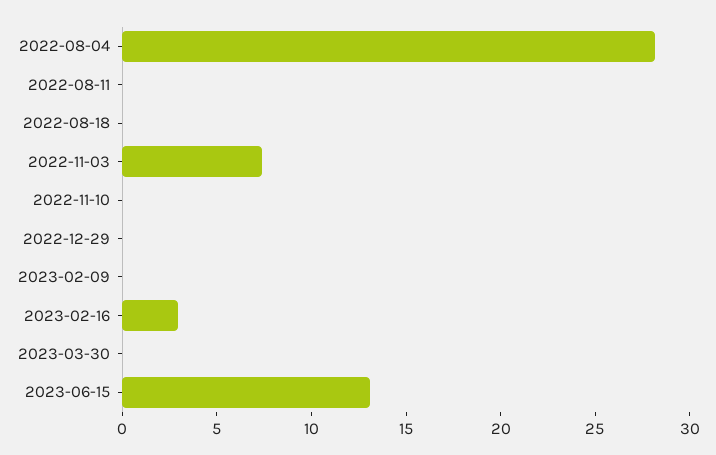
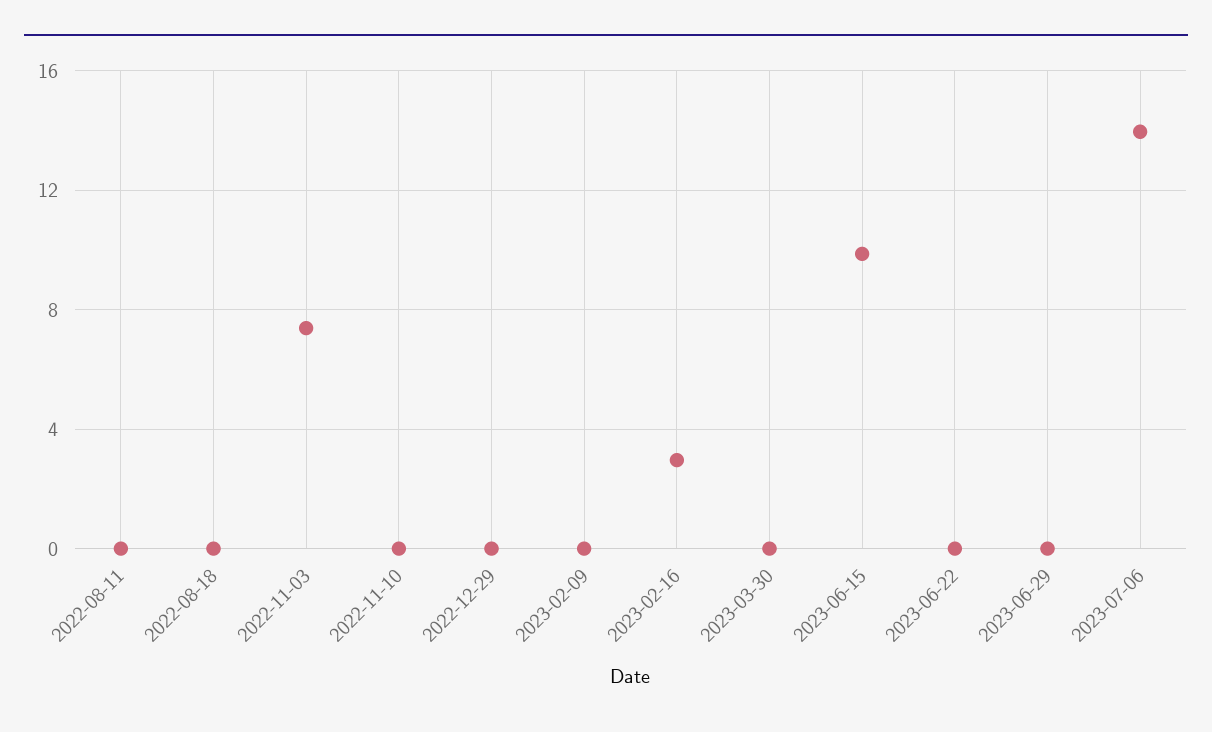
2022-08-04: 28 -> none
2023-06-15: 13 -> 10
2023-06-22: none -> 0
2023-06-29: none -> 0
2023-07-06: none -> 14

